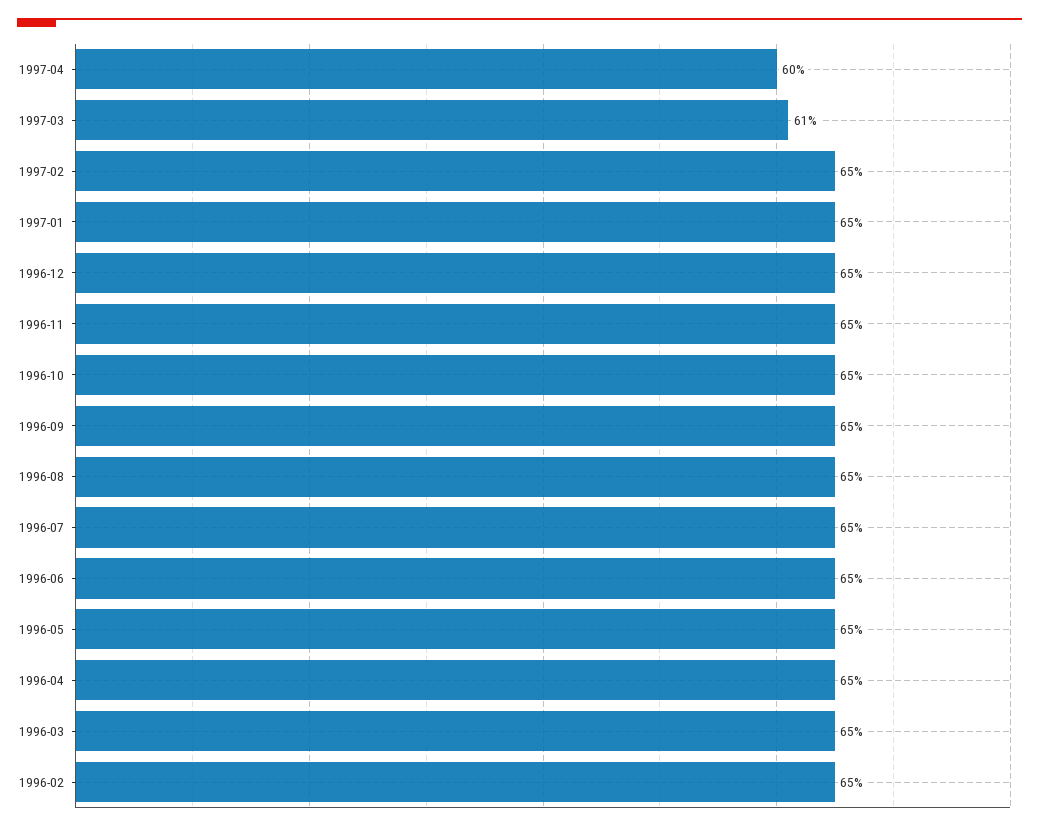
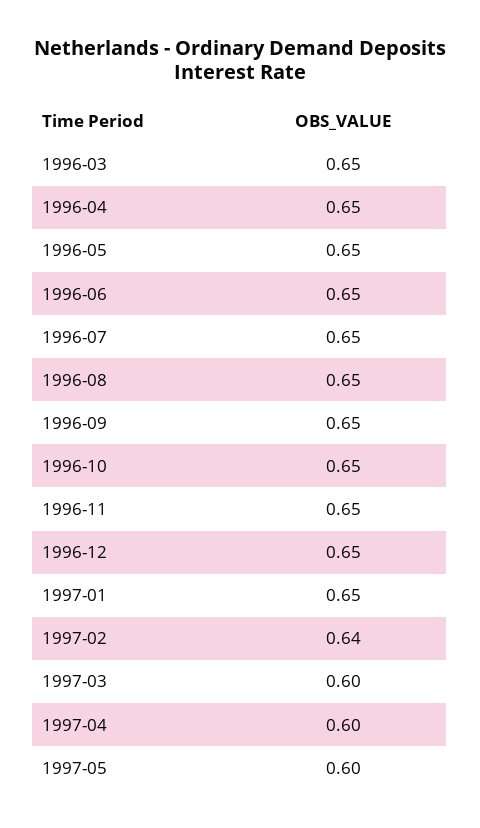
1997-03: 0.61 -> 0.6
1997-02: 0.65 -> 0.64
1996-02: 0.65 -> none
1997-05: none -> 0.6

